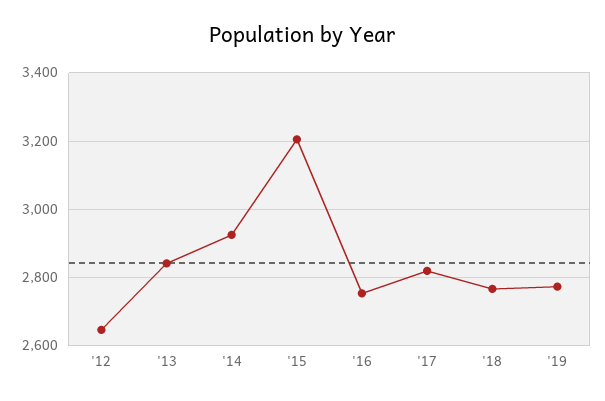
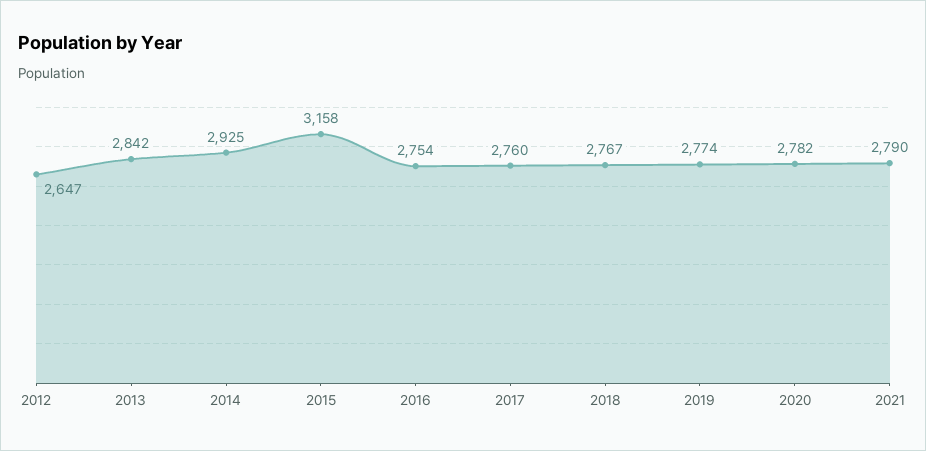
'15: 3200 -> 3158
'17: 2820 -> 2760
2020: none -> 2782
2021: none -> 2790

